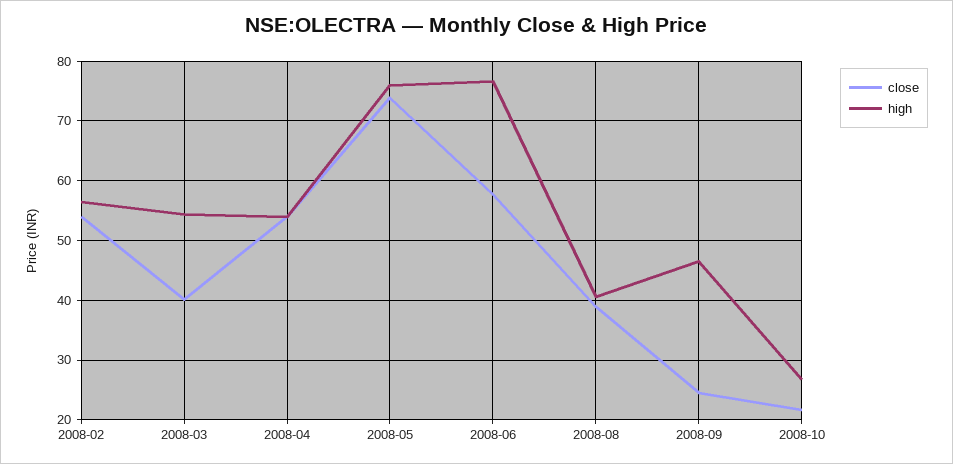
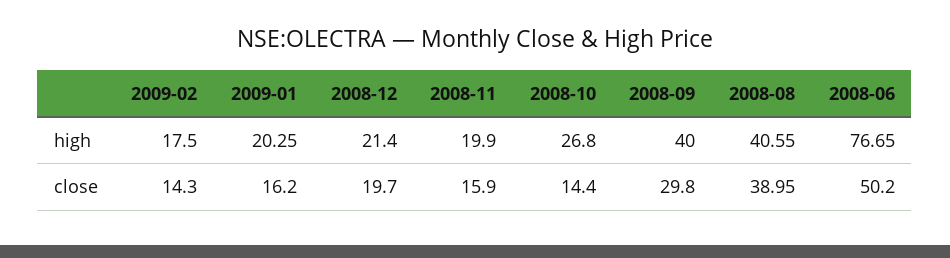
close, 2008-02: 54 -> none
high, 2008-02: 56 -> none
close, 2008-03: 40 -> none
high, 2008-03: 54 -> none
close, 2008-04: 54 -> none
high, 2008-04: 54 -> none
close, 2008-05: 74 -> none
high, 2008-05: 76 -> none
close, 2008-06: 58 -> 50.2
close, 2008-09: 24 -> 29.8
high, 2008-09: 46 -> 40
close, 2008-10: 22 -> 14.4
high, 2009-02: none -> 17.5
high, 2009-01: none -> 20.25
high, 2008-12: none -> 21.4
high, 2008-11: none -> 19.9
close, 2009-02: none -> 14.3
close, 2009-01: none -> 16.2
close, 2008-12: none -> 19.7
close, 2008-11: none -> 15.9

